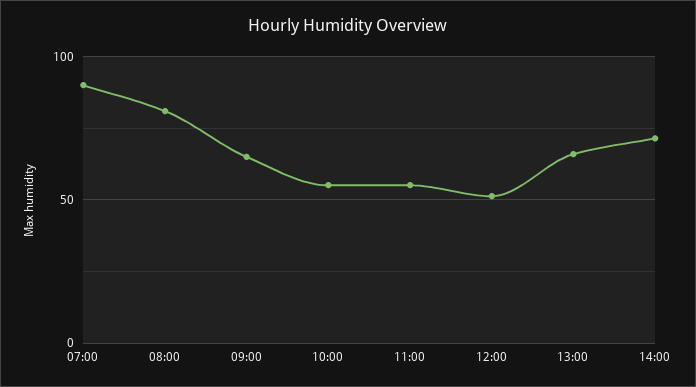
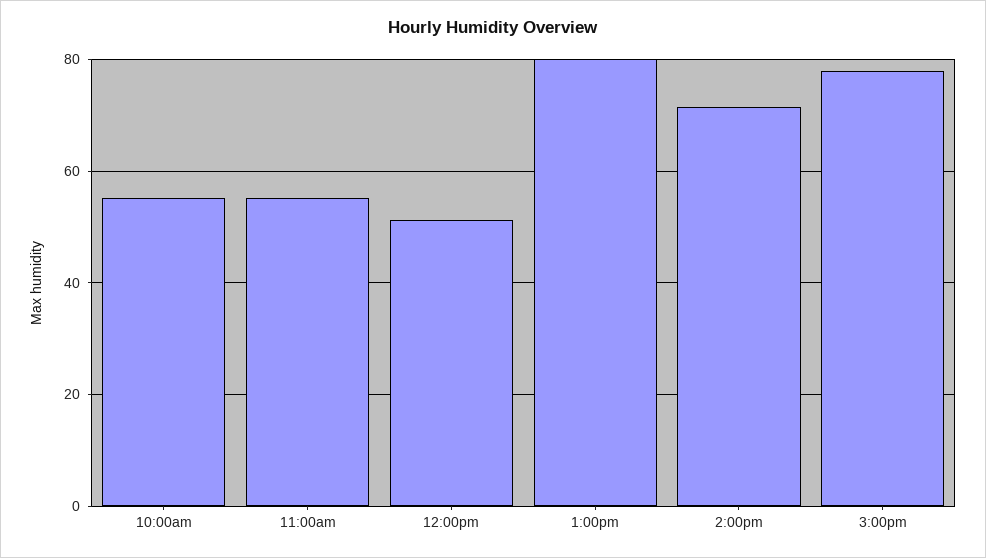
07:00: 90 -> none
08:00: 80 -> none
09:00: 65 -> none
13:00: 65 -> 80
3:00pm: none -> 78

